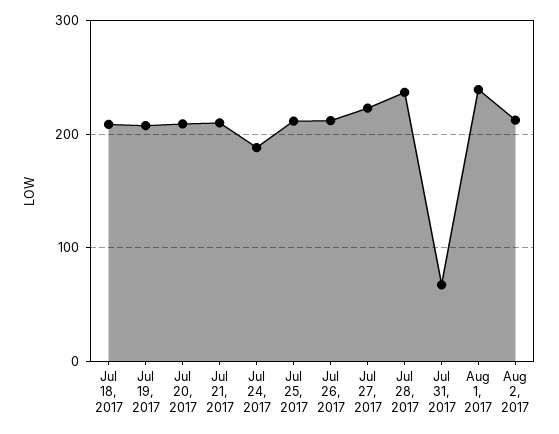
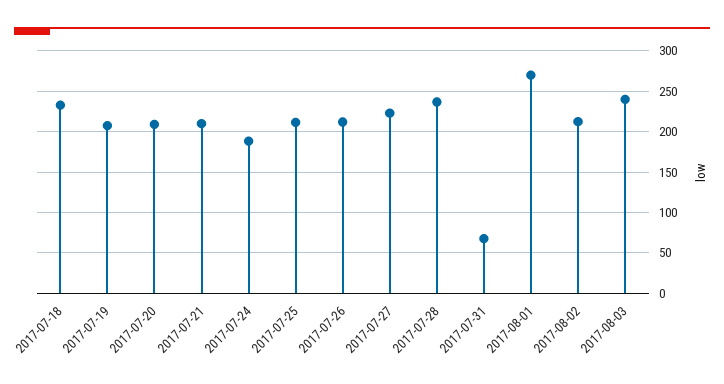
Jul 18, 2017: 210 -> 230
Aug 1, 2017: 240 -> 270
2017-08-03: none -> 240

